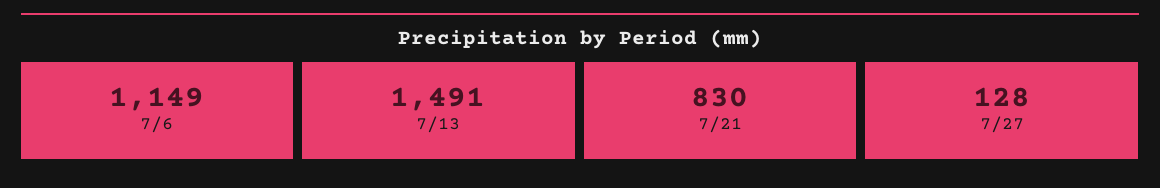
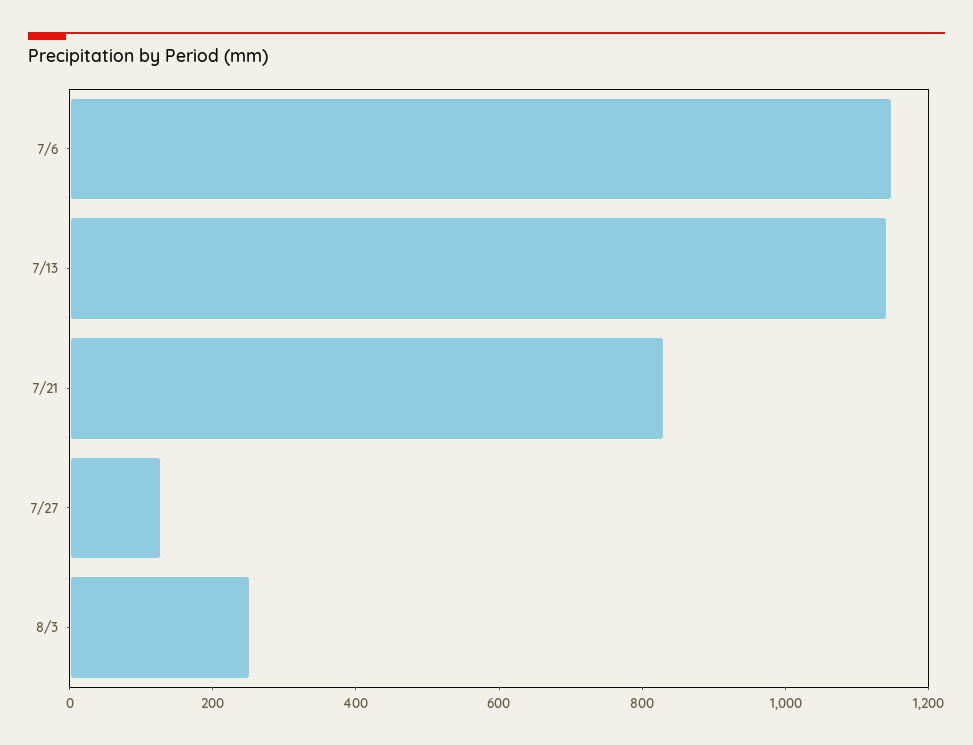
7/13: 1491 -> 1150
8/3: none -> 250

